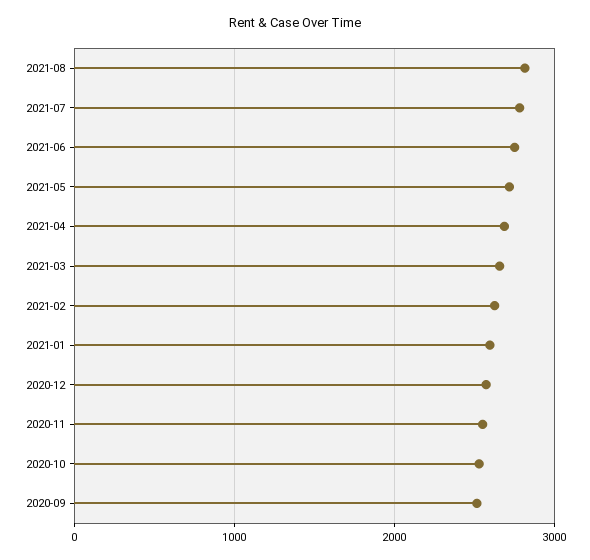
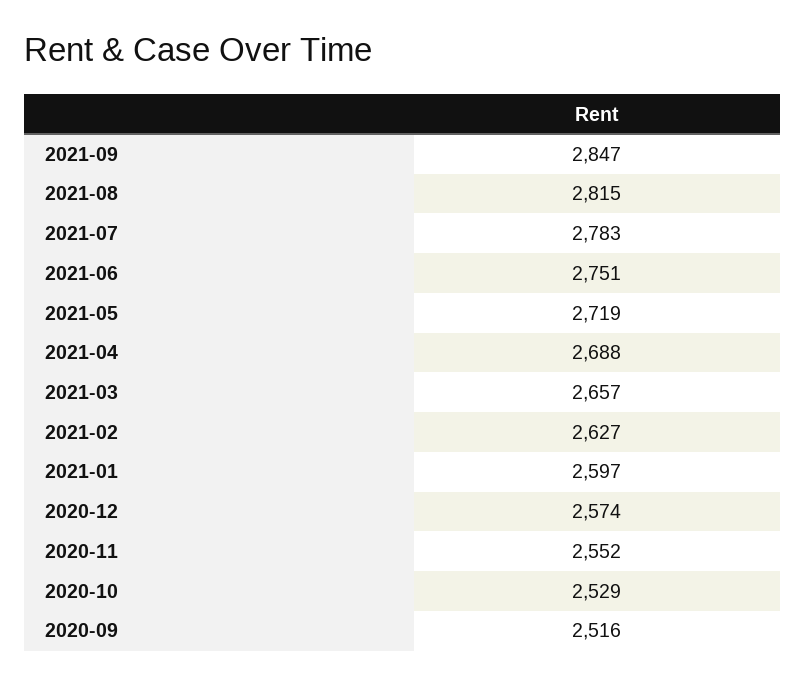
2021-09: none -> 2847

